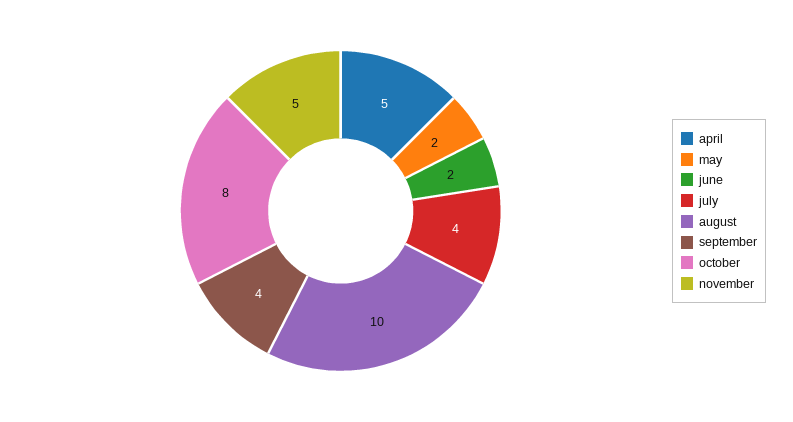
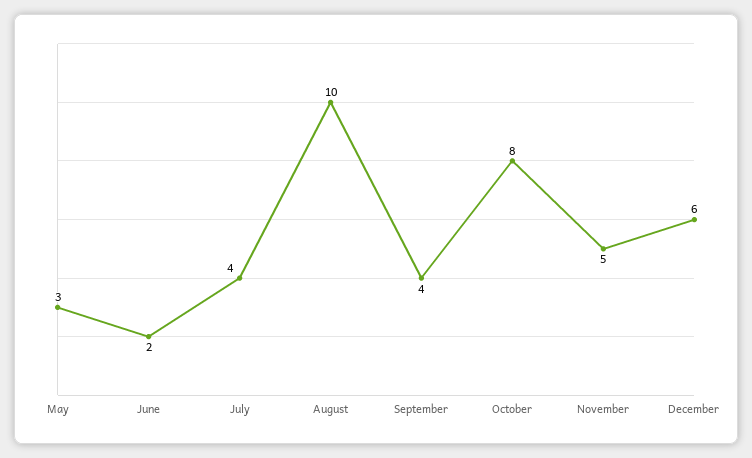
april: 5 -> none
may: 2 -> 3
December: none -> 6

